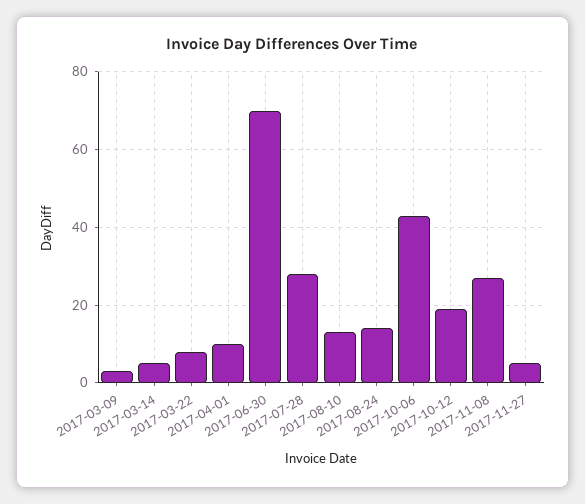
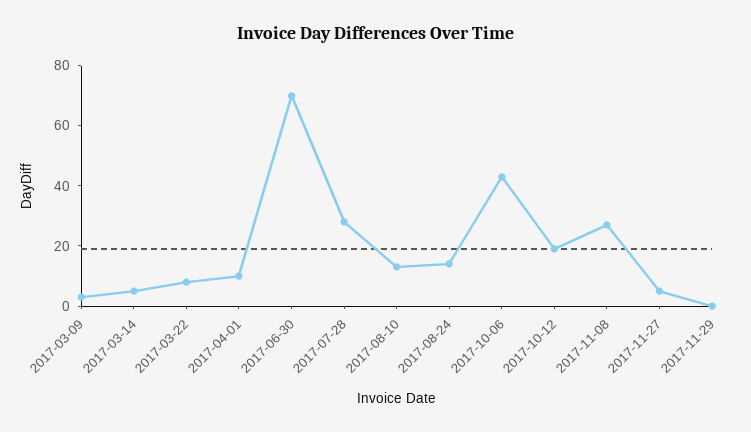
2017-11-29: none -> 0

